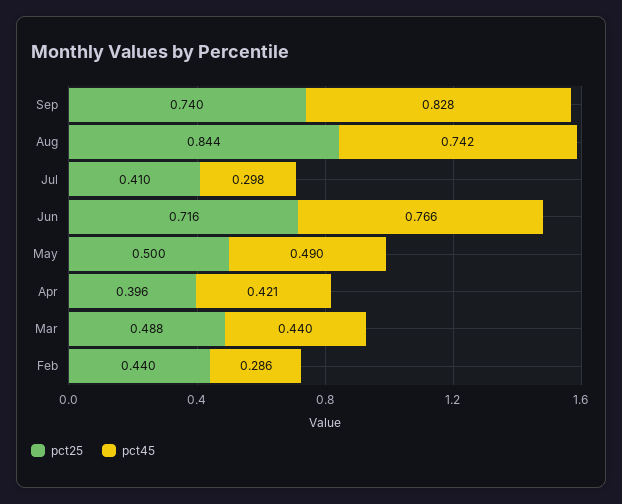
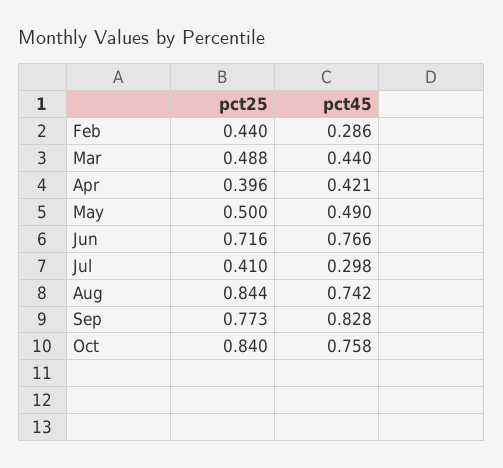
pct25, Sep: 0.74 -> 0.773
pct25, Oct: none -> 0.84
pct45, Oct: none -> 0.758

